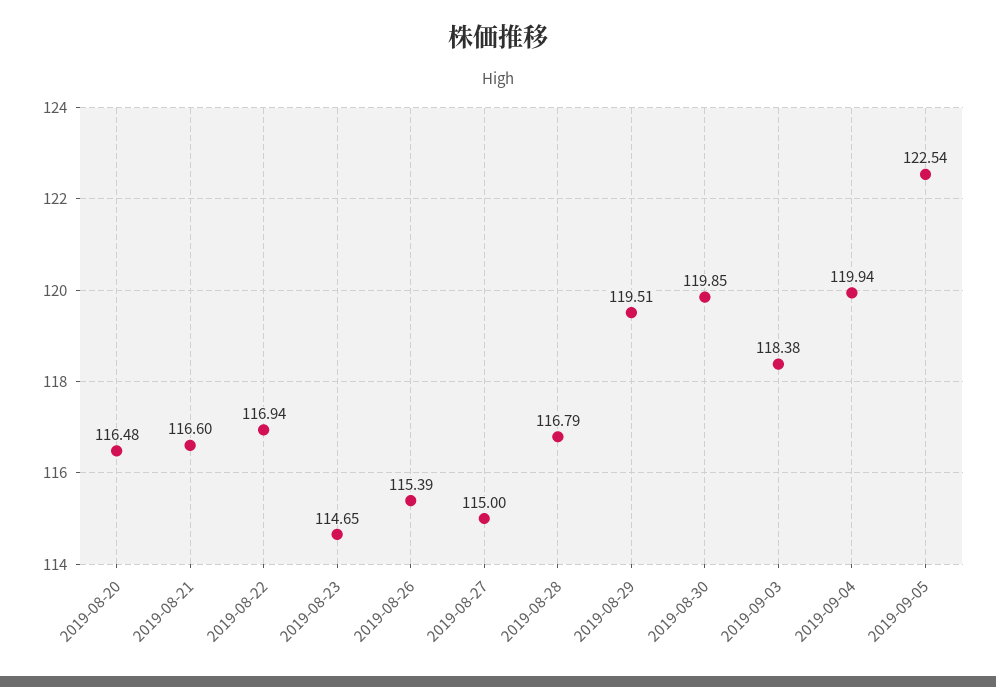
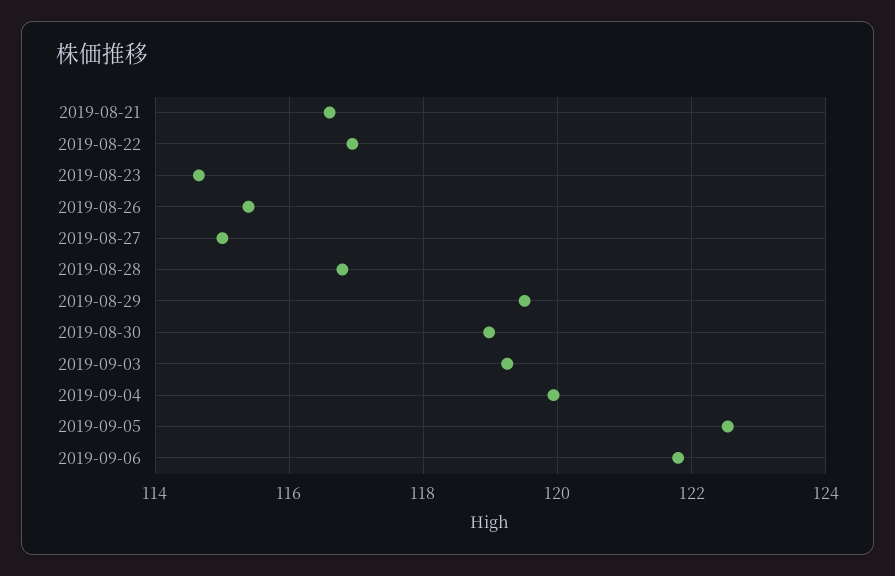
2019-08-20: 116.48 -> none
2019-08-30: 119.85 -> 119
2019-09-03: 118.38 -> 119.2
2019-09-06: none -> 121.8

